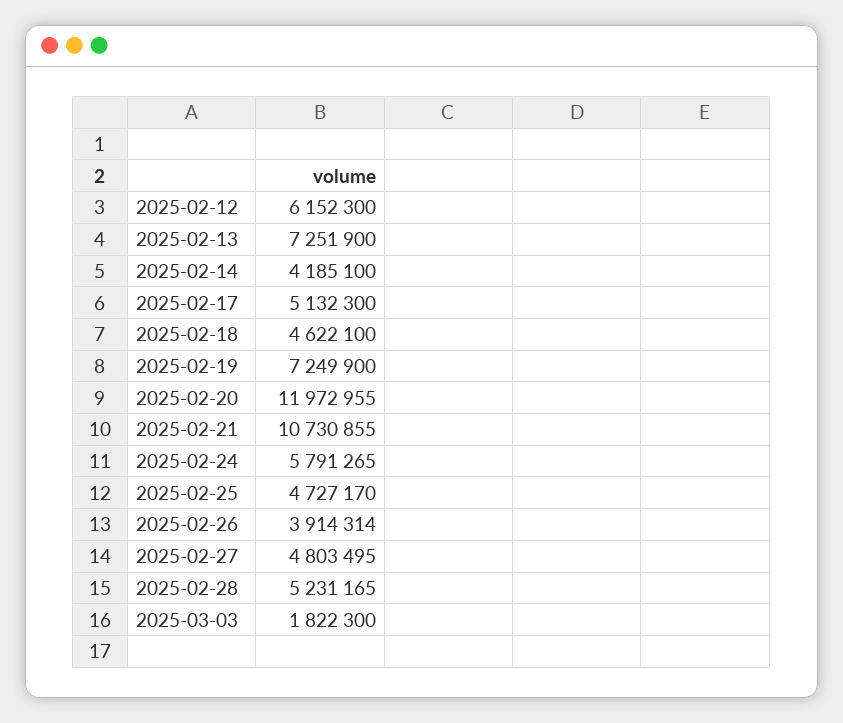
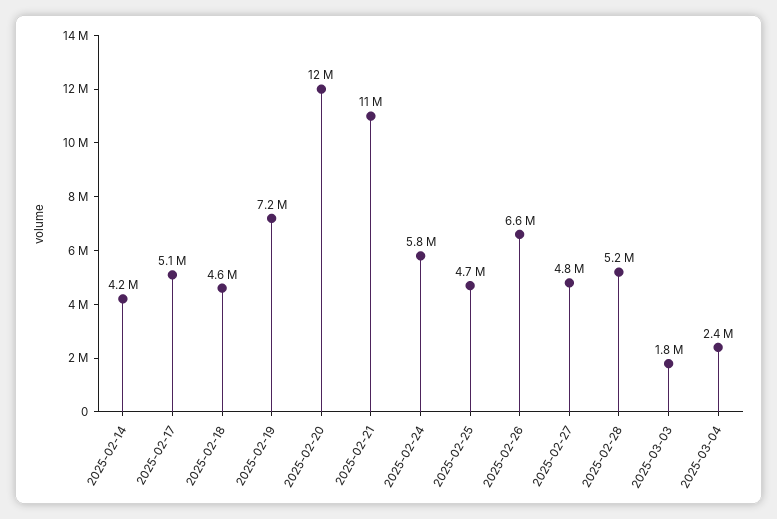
2025-02-12: 6152300 -> none
2025-02-13: 7251900 -> none
2025-02-26: 3914314 -> 6600000
2025-03-04: none -> 2400000

